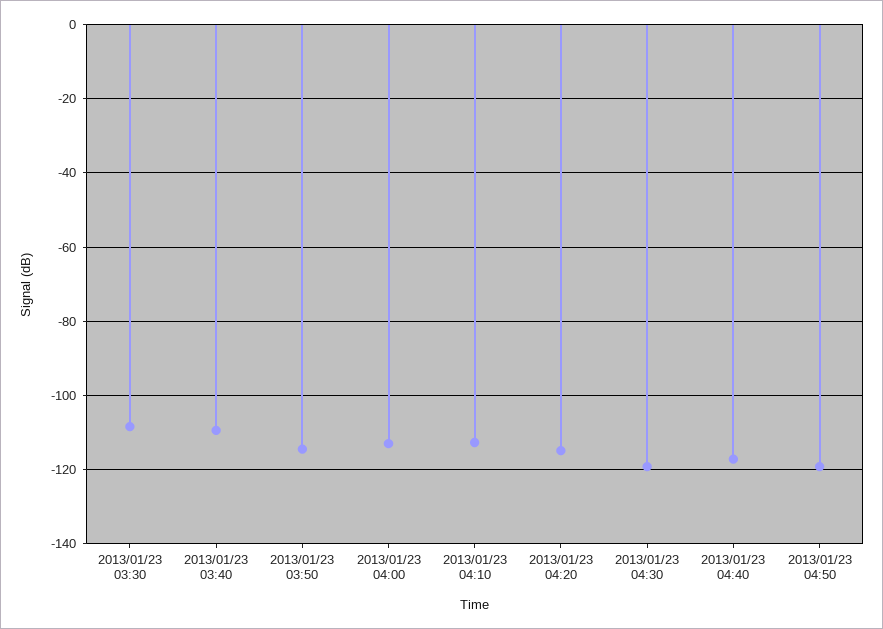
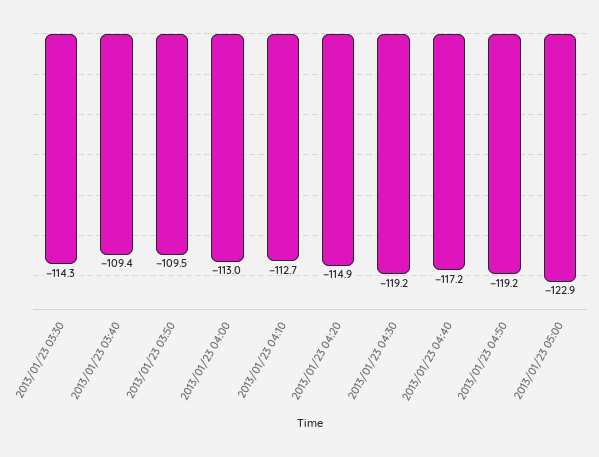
2013/01/23 03:30: -108 -> -114.3
2013/01/23 03:50: -114 -> -109.5
2013/01/23 05:00: none -> -122.9

